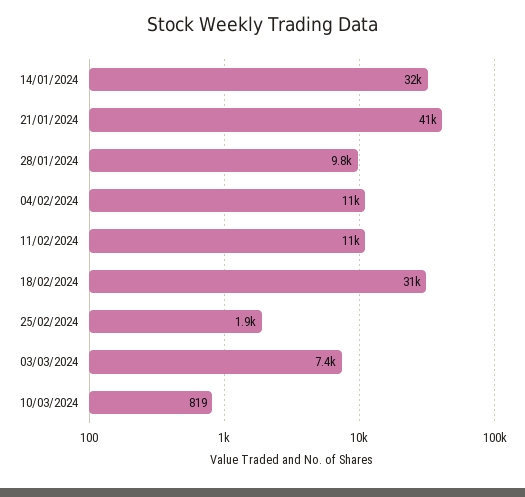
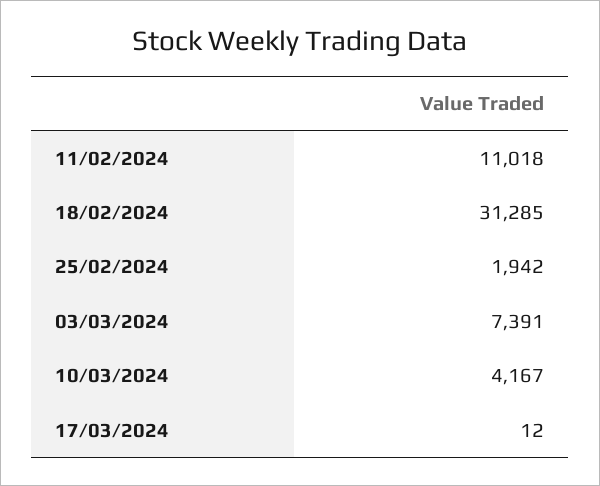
14/01/2024: 32000 -> none
21/01/2024: 41000 -> none
28/01/2024: 9800 -> none
04/02/2024: 11000 -> none
10/03/2024: 819 -> 4167
17/03/2024: none -> 12

